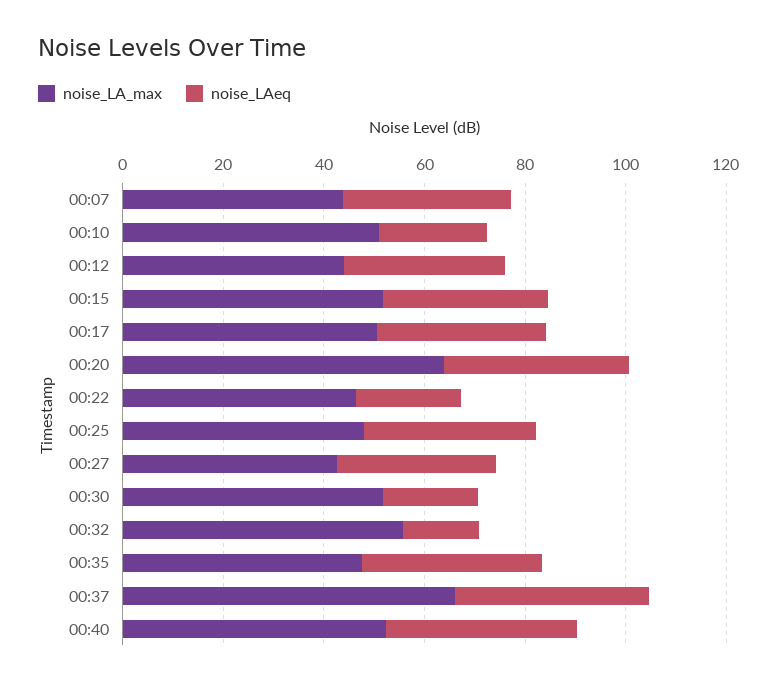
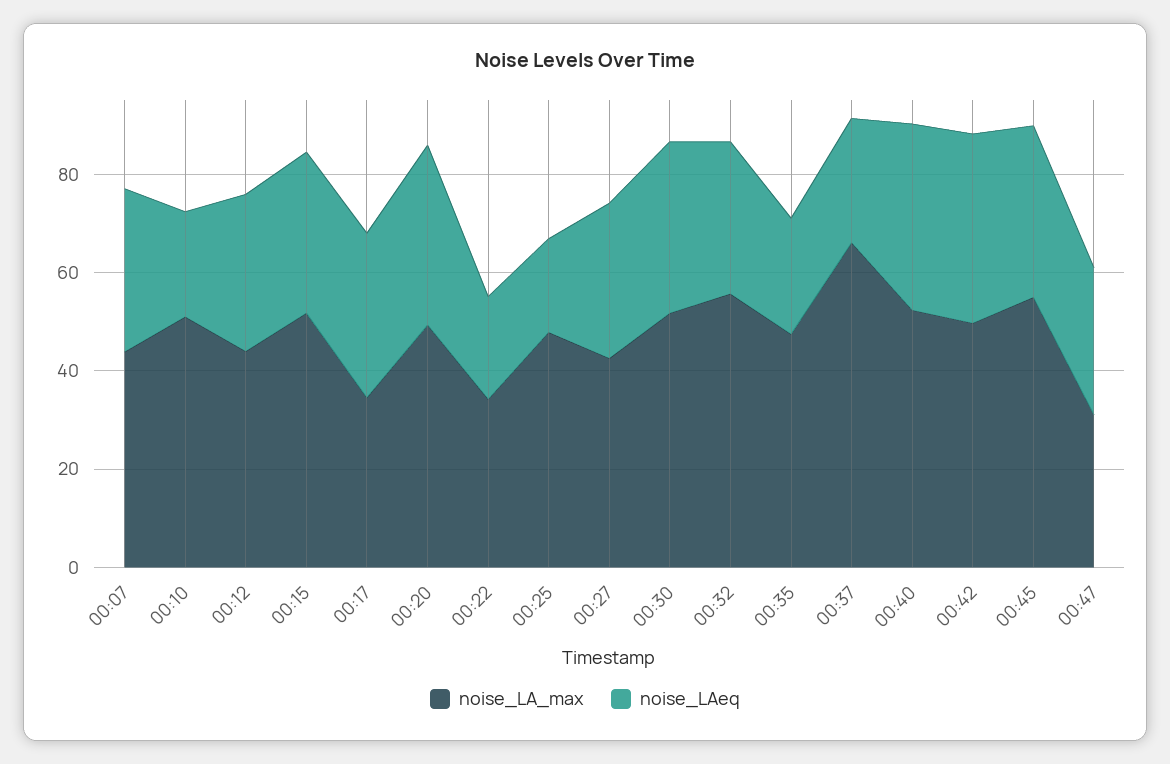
noise_LA_max, 00:17: 50 -> 35
noise_LA_max, 00:20: 65 -> 50
noise_LA_max, 00:22: 45 -> 35
noise_LAeq, 00:25: 35 -> 20
noise_LAeq, 00:30: 20 -> 35
noise_LAeq, 00:32: 15 -> 30
noise_LAeq, 00:35: 35 -> 25
noise_LAeq, 00:37: 40 -> 25
noise_LA_max, 00:42: none -> 50
noise_LAeq, 00:42: none -> 40
noise_LA_max, 00:45: none -> 55
noise_LAeq, 00:45: none -> 35
noise_LA_max, 00:47: none -> 30
noise_LAeq, 00:47: none -> 30

